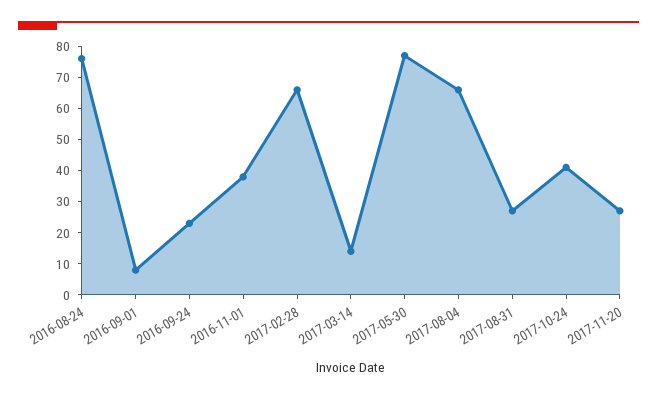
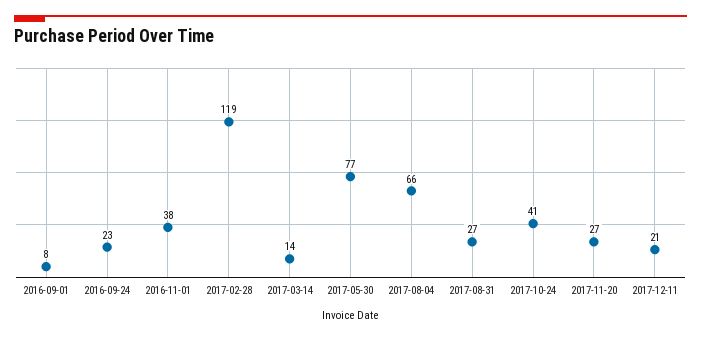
2016-08-24: 75 -> none
2017-02-28: 65 -> 119
2017-12-11: none -> 21

